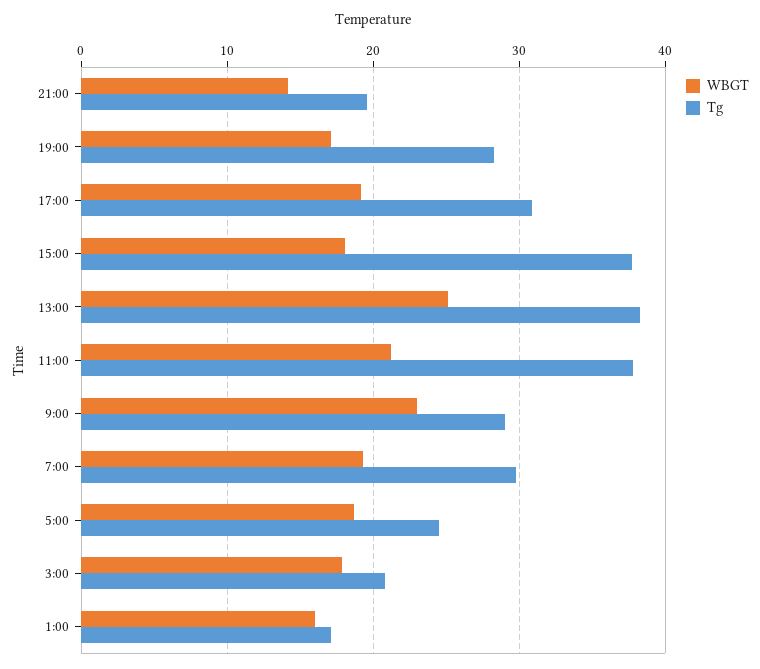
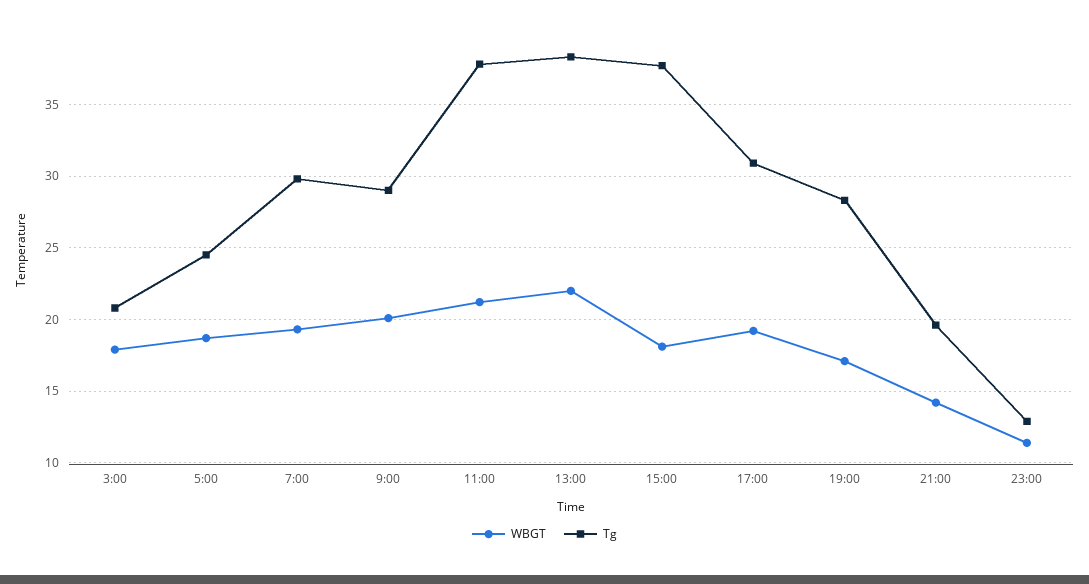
WBGT, 13:00: 25 -> 22
WBGT, 9:00: 23 -> 20
WBGT, 1:00: 16 -> none
Tg, 1:00: 17 -> none
WBGT, 23:00: none -> 11.5
Tg, 23:00: none -> 13

